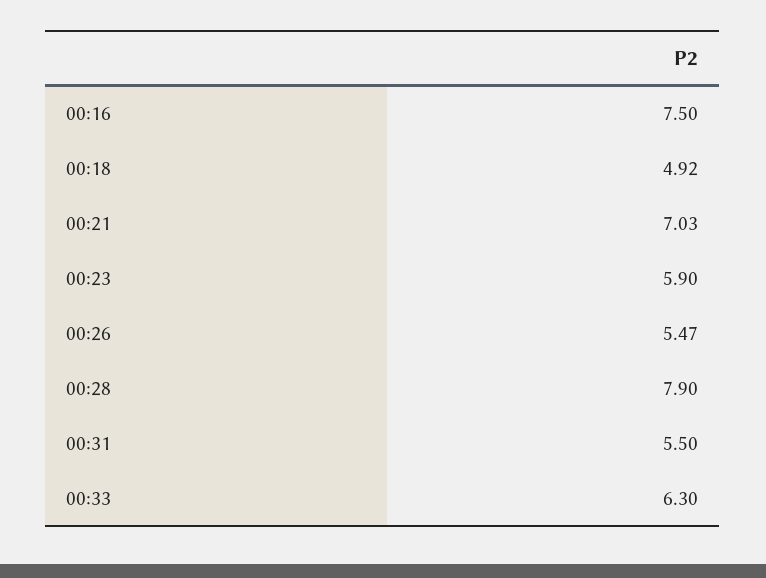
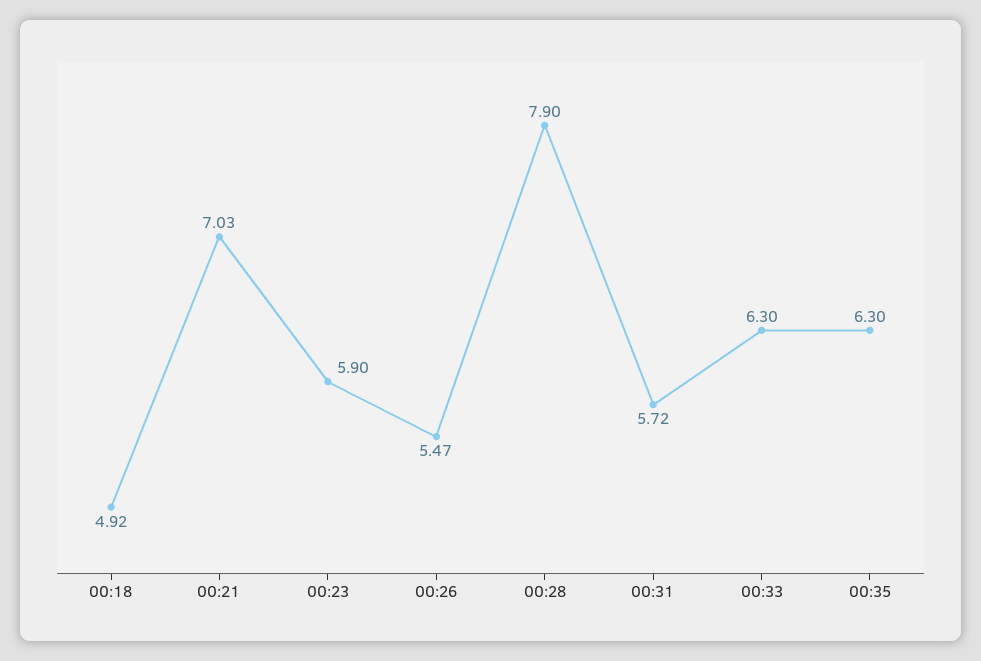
00:16: 7.5 -> none
00:31: 5.5 -> 5.72
00:35: none -> 6.3

